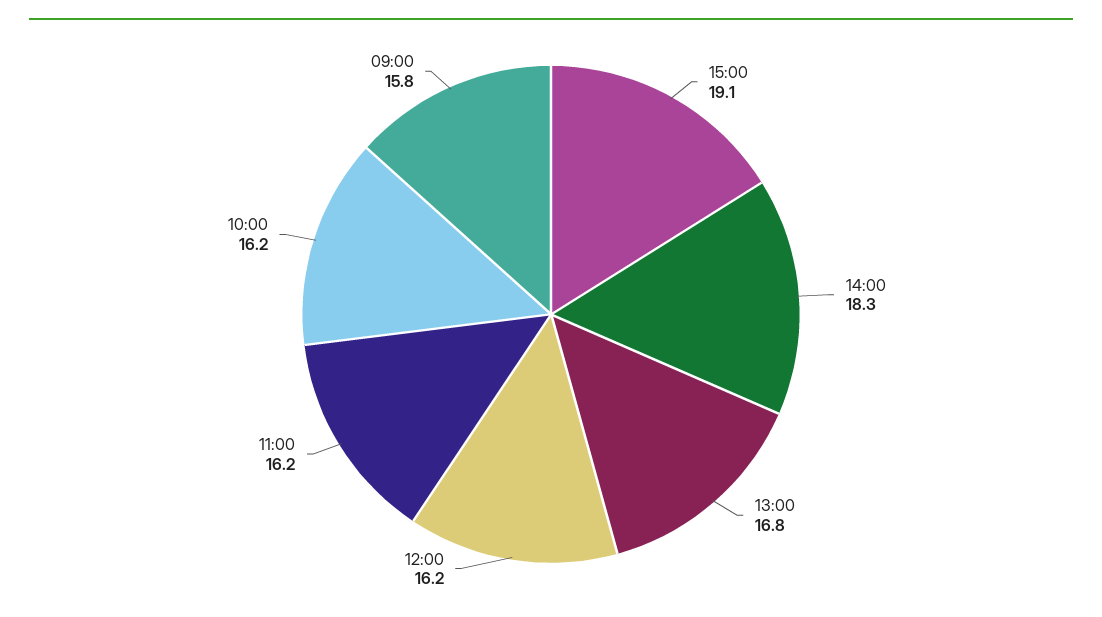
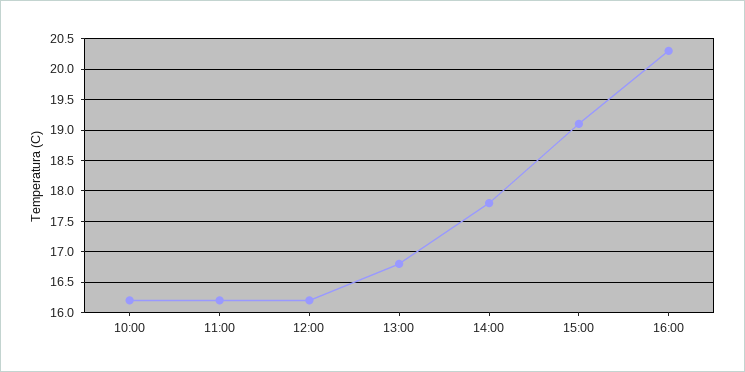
14:00: 18.3 -> 17.8
09:00: 15.8 -> none
16:00: none -> 20.3

